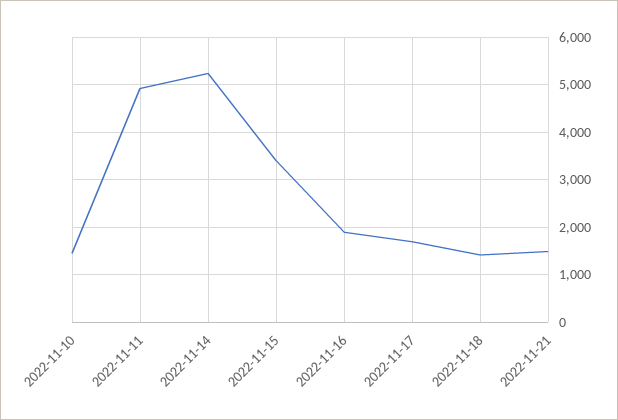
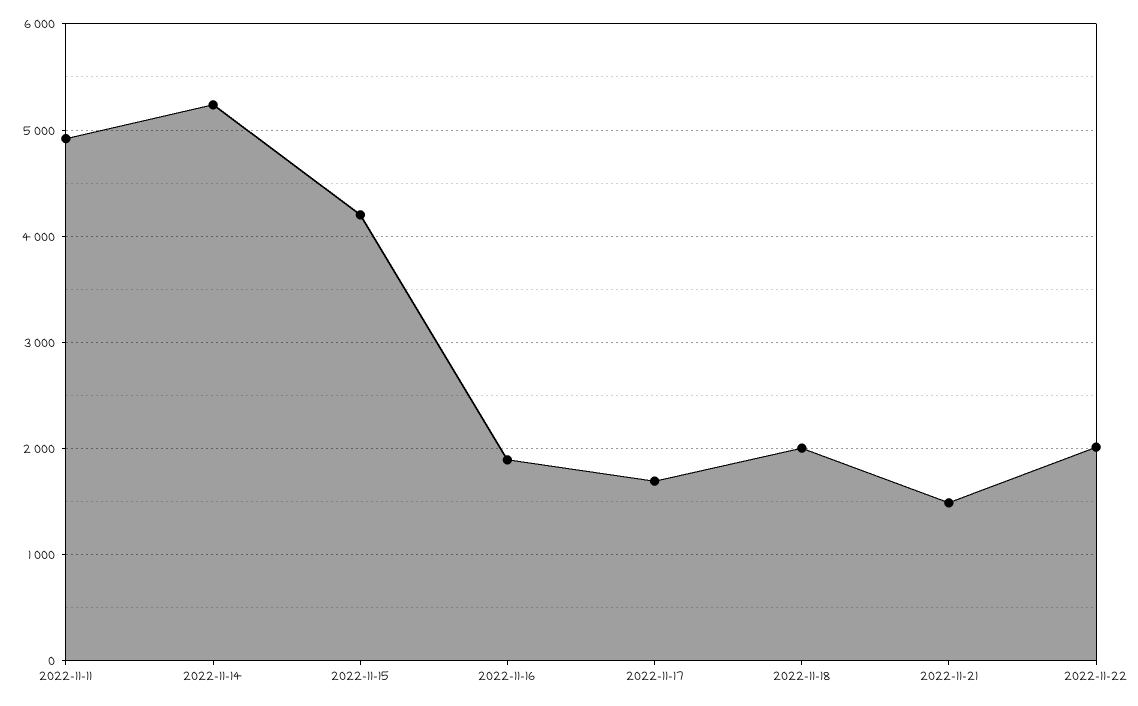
2022-11-10: 1400 -> none
2022-11-15: 3400 -> 4200
2022-11-18: 1400 -> 2000
2022-11-22: none -> 2000

